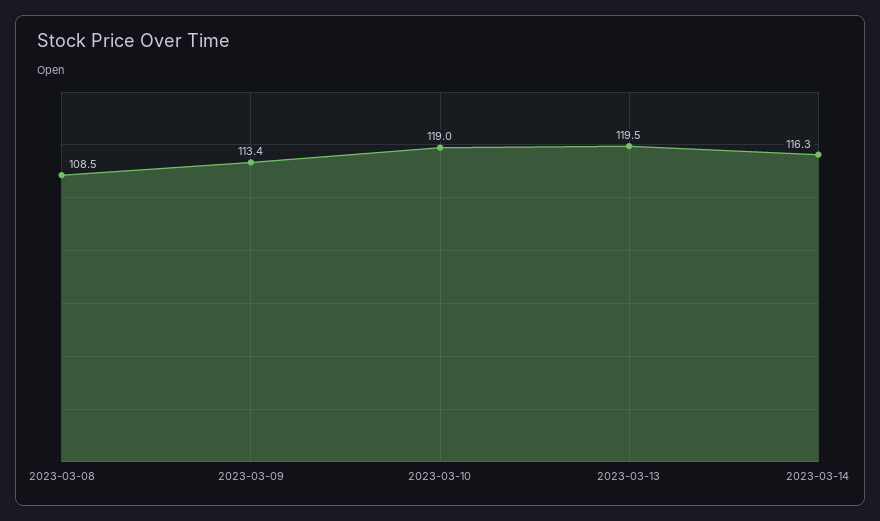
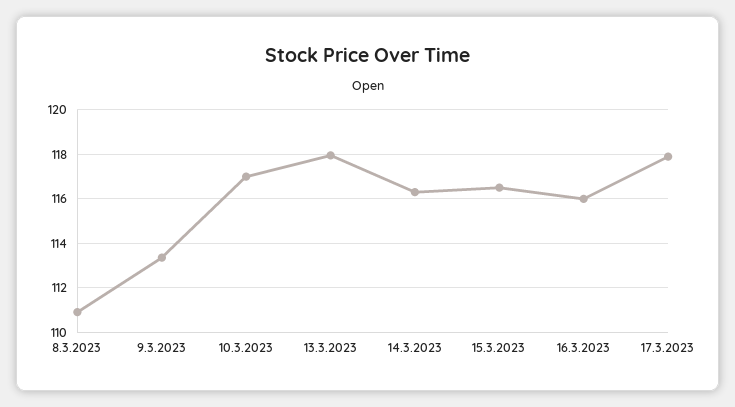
2023-03-08: 108.5 -> 111
2023-03-10: 119 -> 117
2023-03-13: 119.5 -> 118
15.3.2023: none -> 116.5
16.3.2023: none -> 116
17.3.2023: none -> 118

